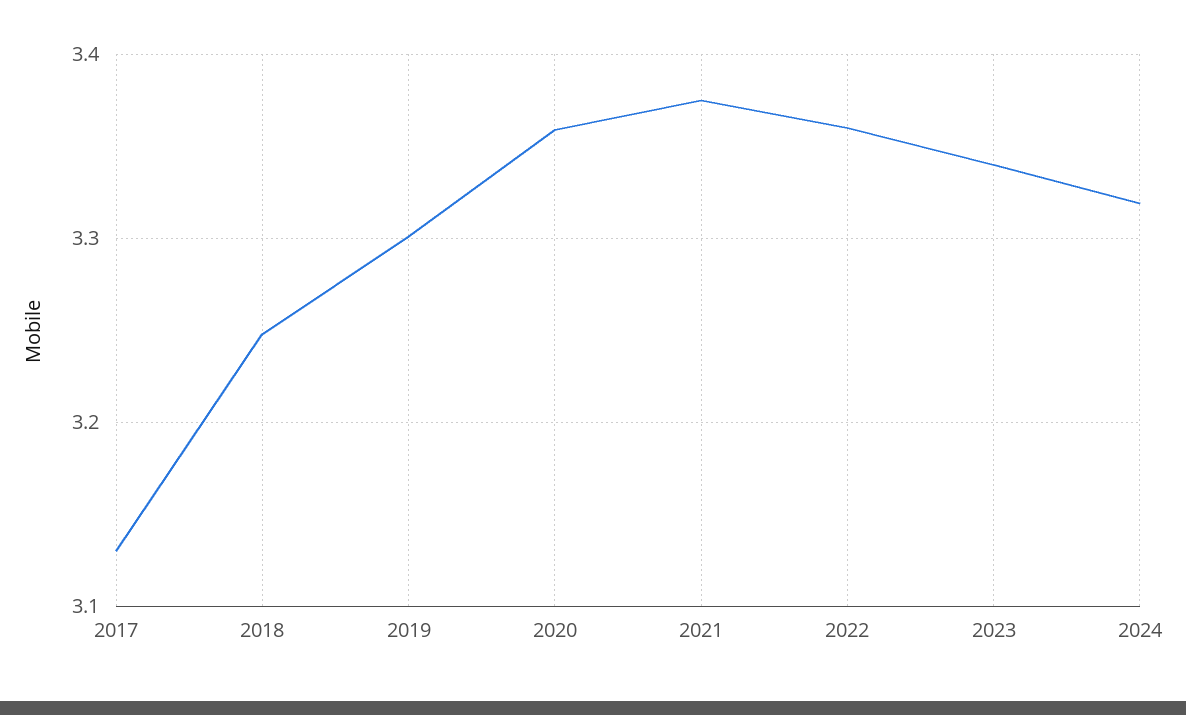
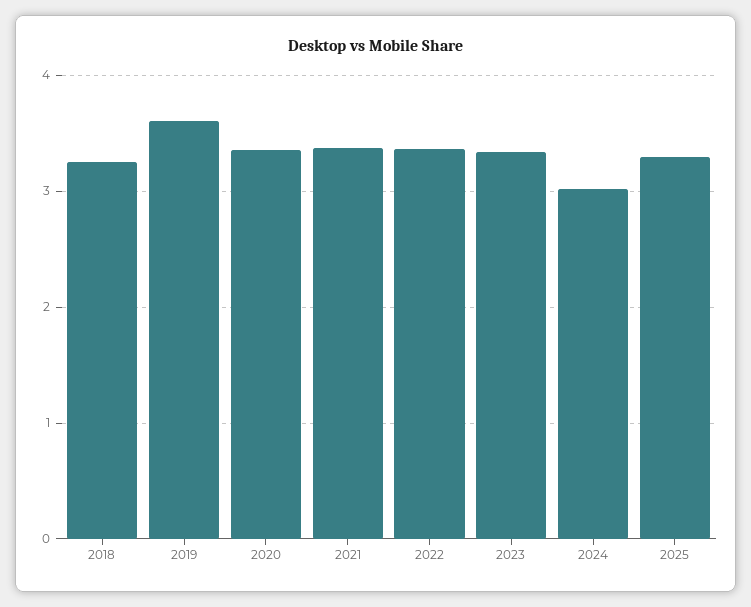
2017: 3.13 -> none
2019: 3.3 -> 3.6
2024: 3.32 -> 3
2025: none -> 3.3

